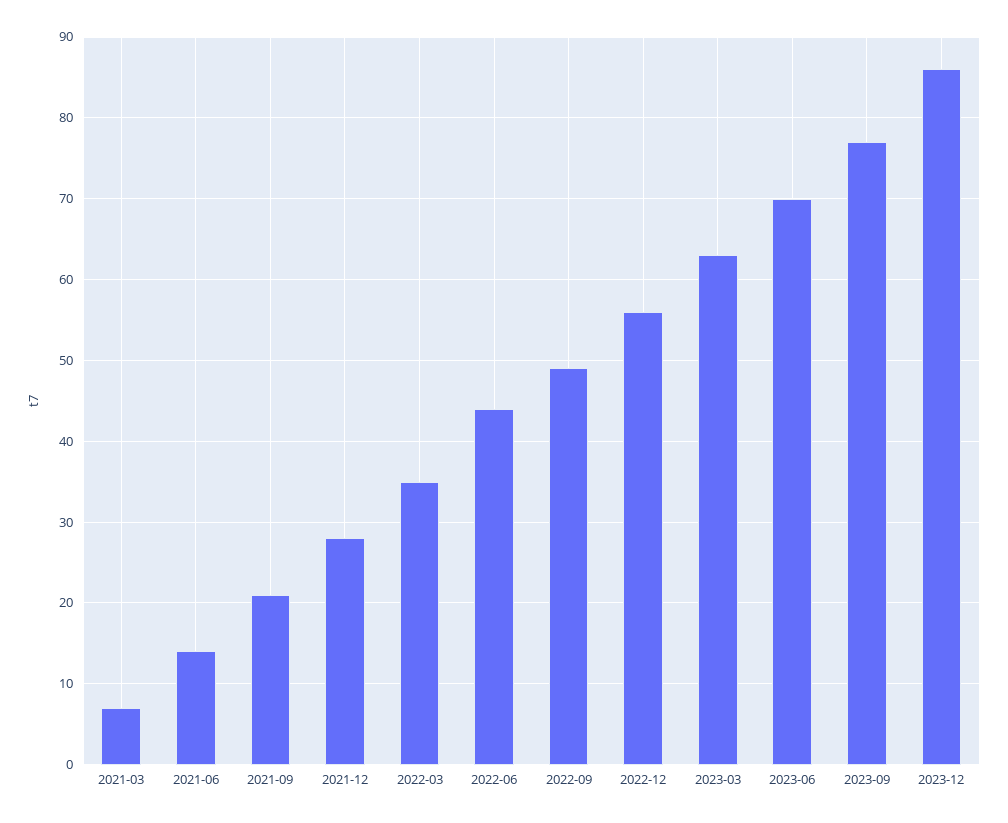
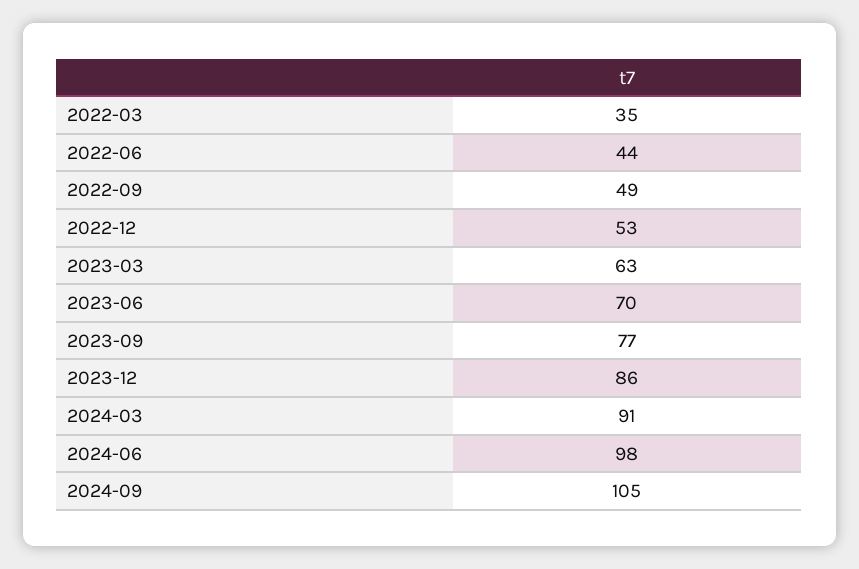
2021-03: 7 -> none
2021-06: 14 -> none
2021-09: 21 -> none
2021-12: 28 -> none
2022-12: 56 -> 53
2024-03: none -> 91
2024-06: none -> 98
2024-09: none -> 105

